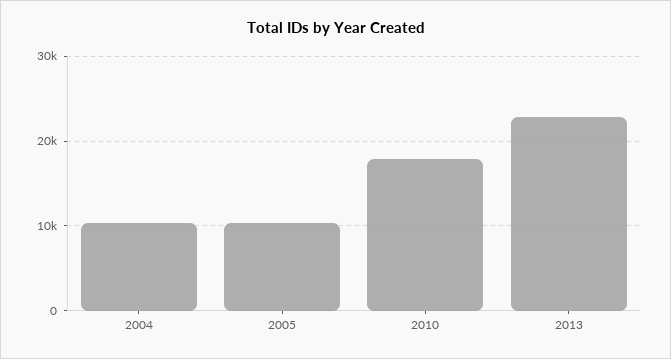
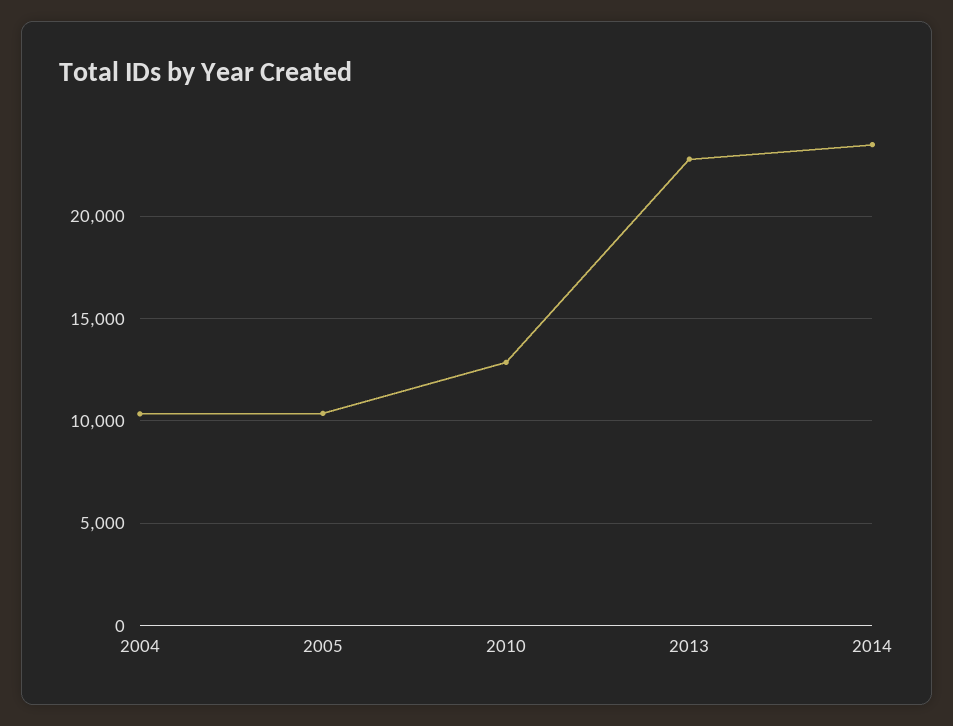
2010: 18000 -> 13000
2014: none -> 23500

